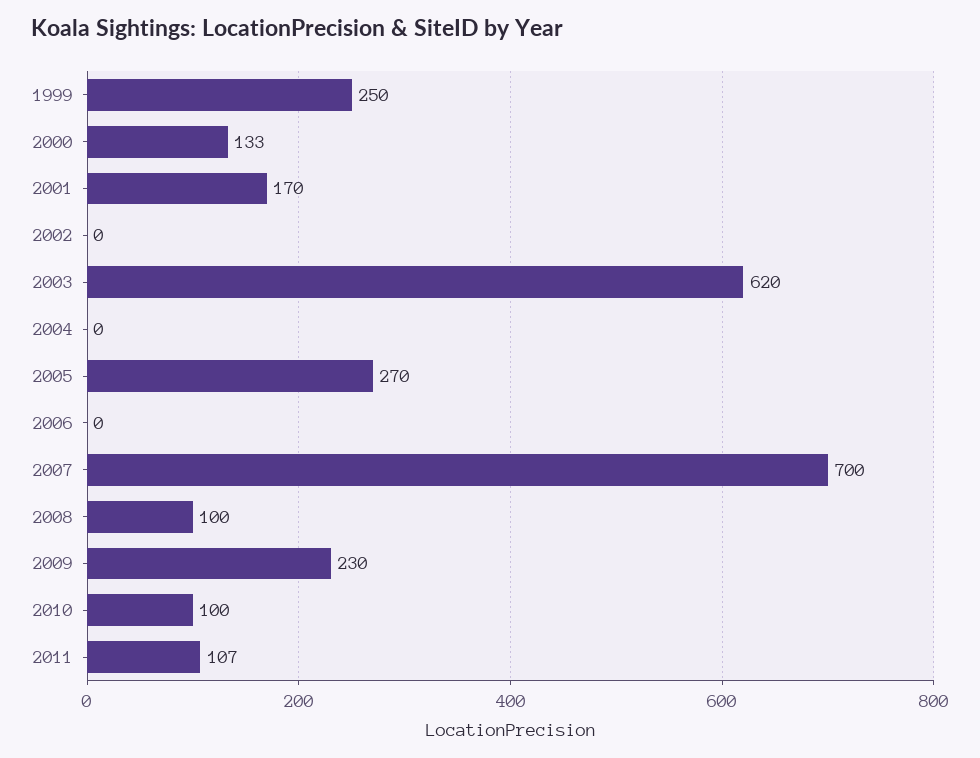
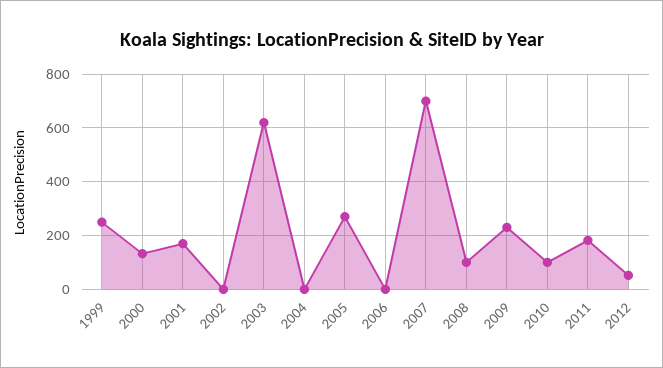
2011: 107 -> 175
2012: none -> 50

